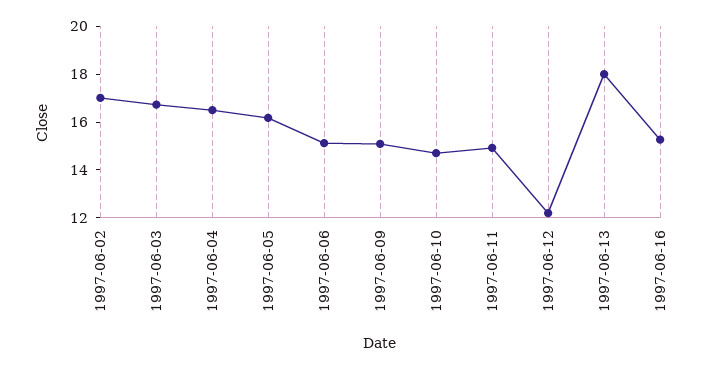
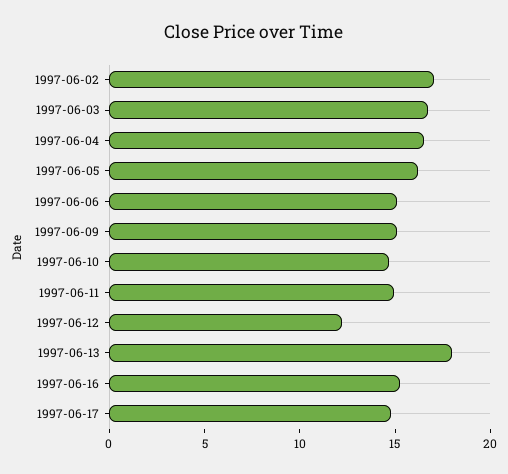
1997-06-17: none -> 15

